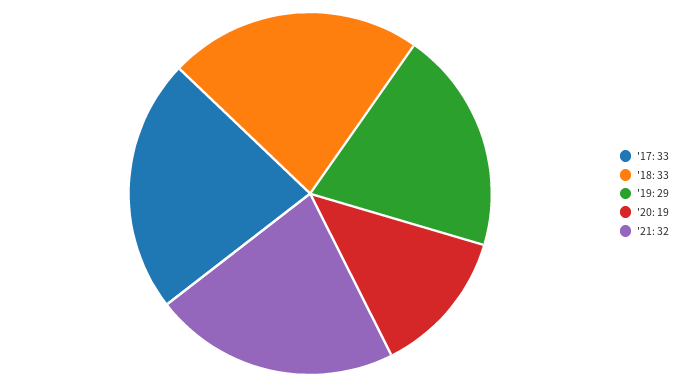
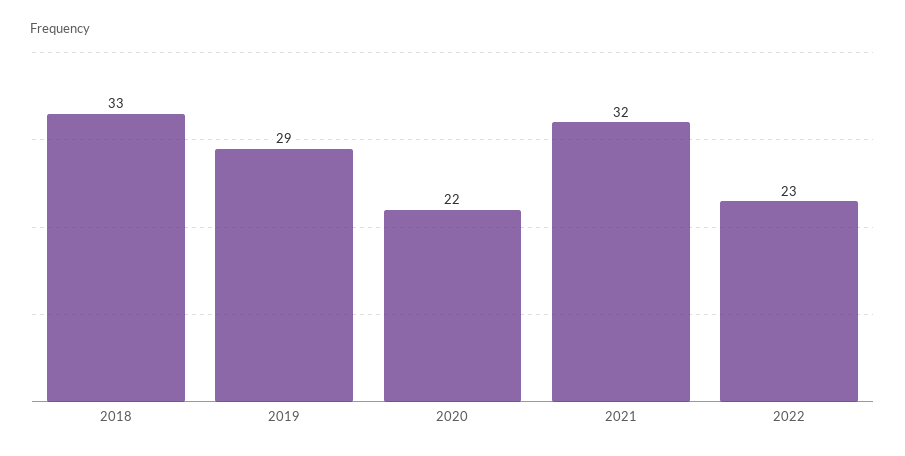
'17: 33 -> none
'20: 19 -> 22
2022: none -> 23

